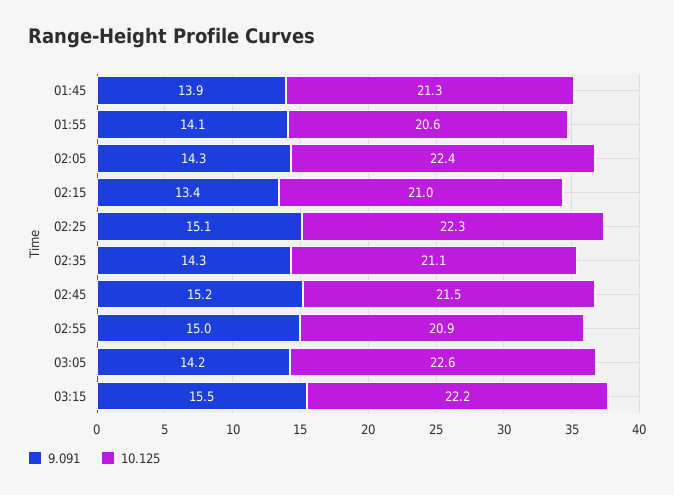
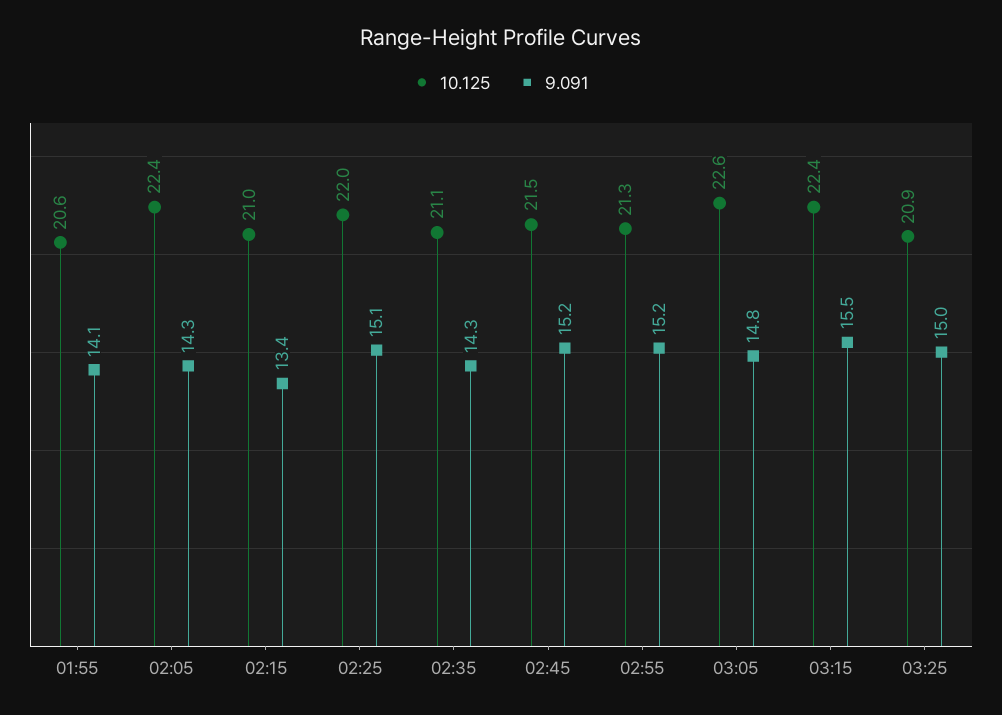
9.091, 01:45: 13.9 -> none
10.125, 01:45: 21.3 -> none
10.125, 02:25: 22.3 -> 22
9.091, 02:55: 15 -> 15.2
10.125, 02:55: 20.9 -> 21.3
9.091, 03:05: 14.2 -> 14.8
10.125, 03:15: 22.2 -> 22.4
10.125, 03:25: none -> 20.9
9.091, 03:25: none -> 15

